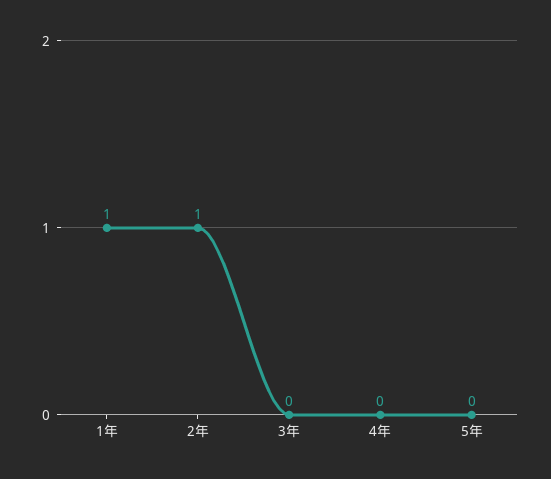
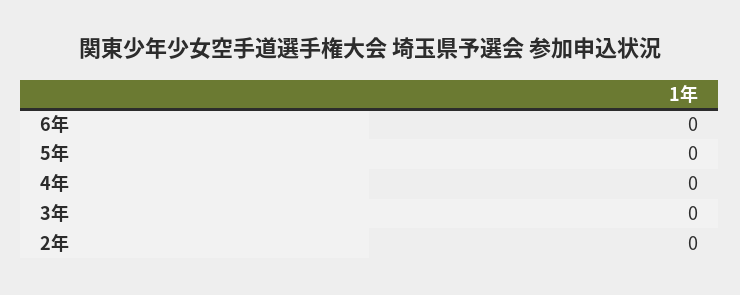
1年: 1 -> none
2年: 1 -> 0
6年: none -> 0

